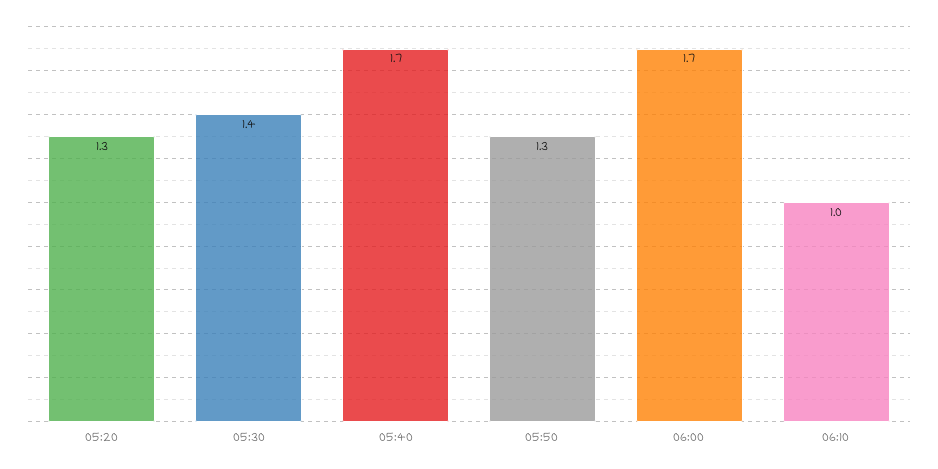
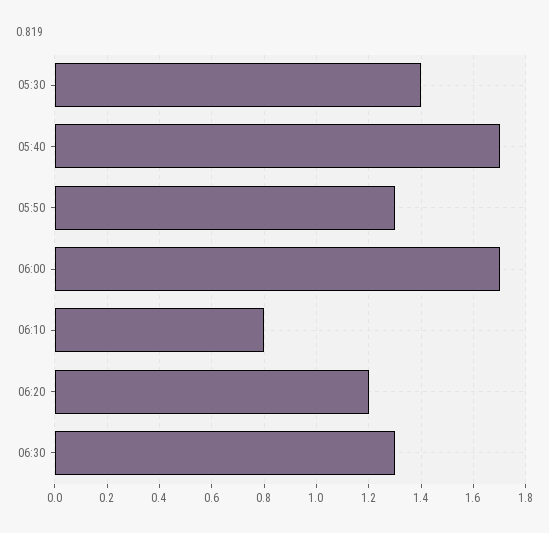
05:20: 1.3 -> none
06:10: 1 -> 0.8
06:20: none -> 1.2
06:30: none -> 1.3

